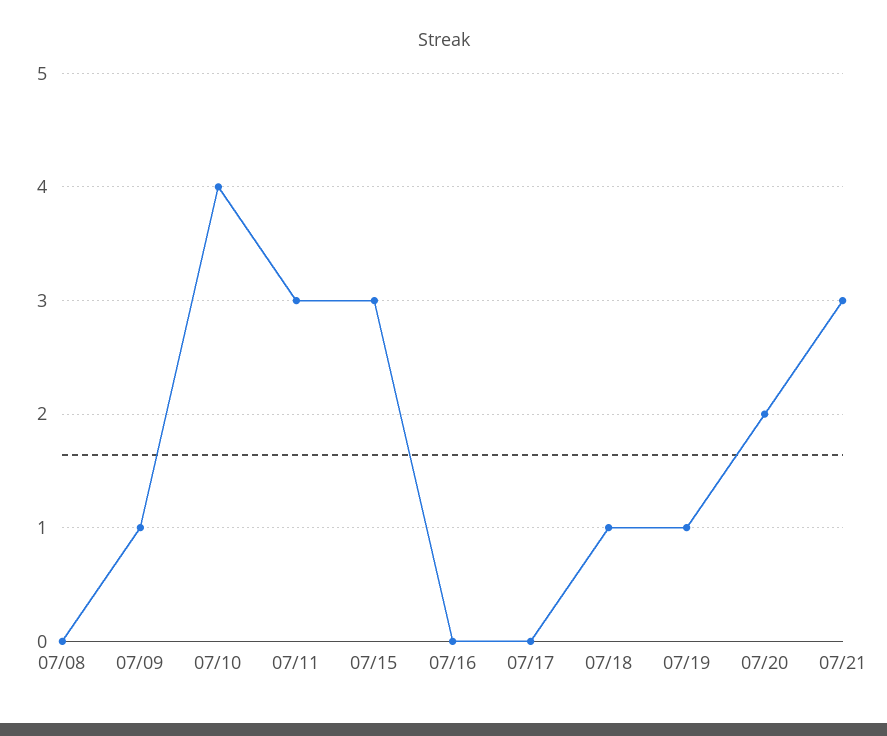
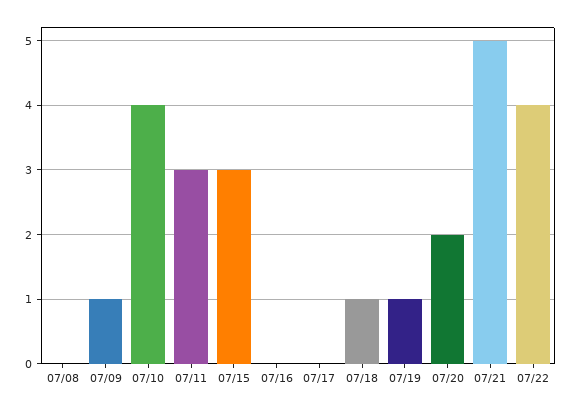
07/21: 3 -> 5
07/22: none -> 4

